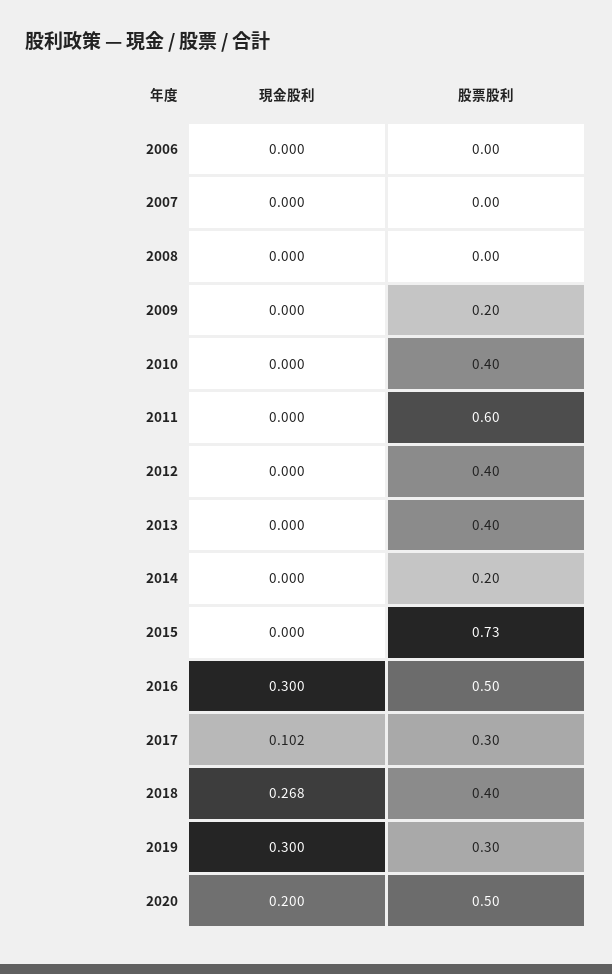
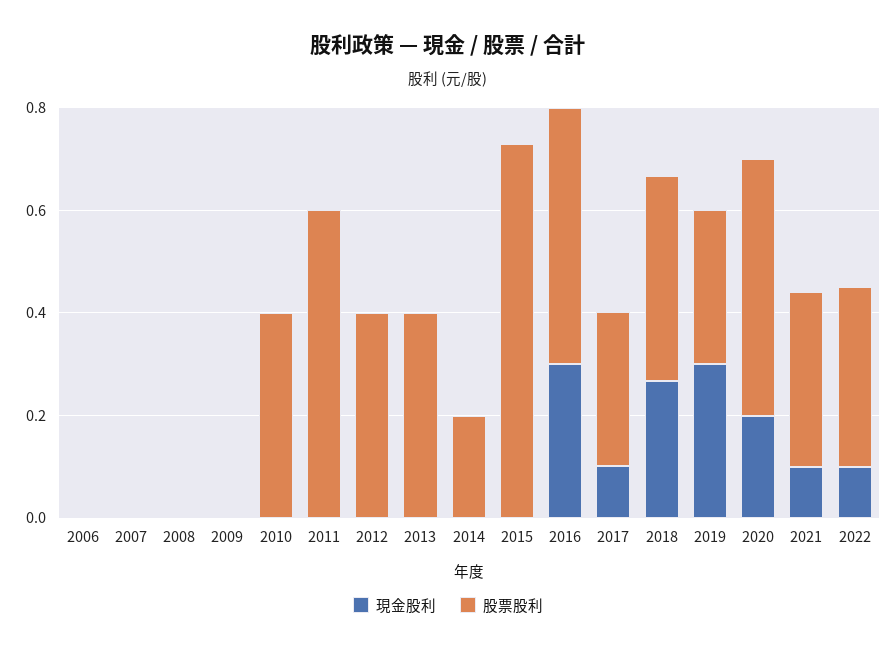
股票股利, 2009: 0.2 -> 0
現金股利, 2021: none -> 0.1
股票股利, 2021: none -> 0.35
現金股利, 2022: none -> 0.1
股票股利, 2022: none -> 0.35

